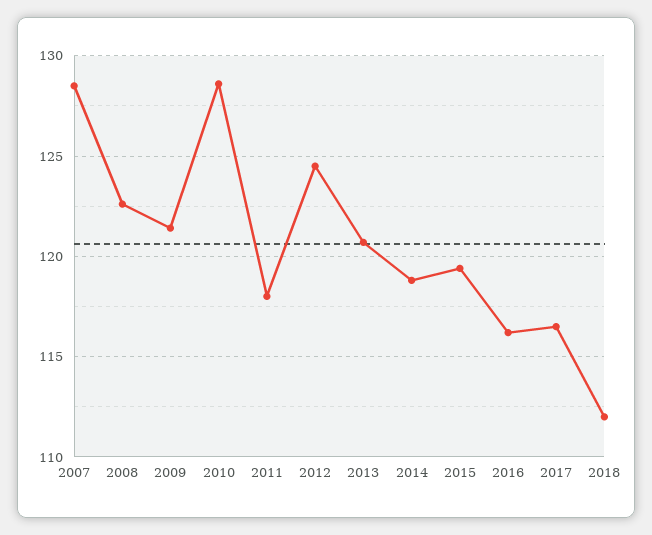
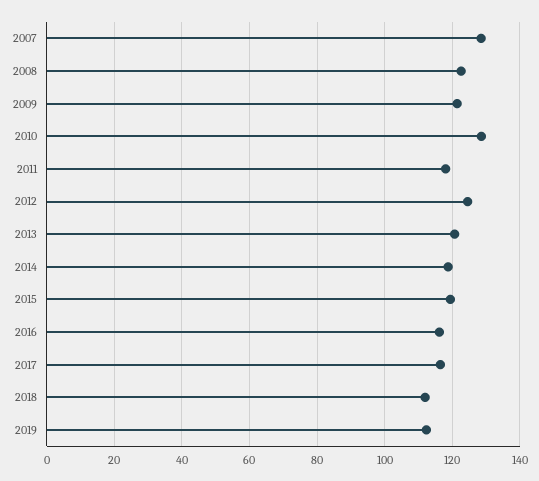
2019: none -> 112

